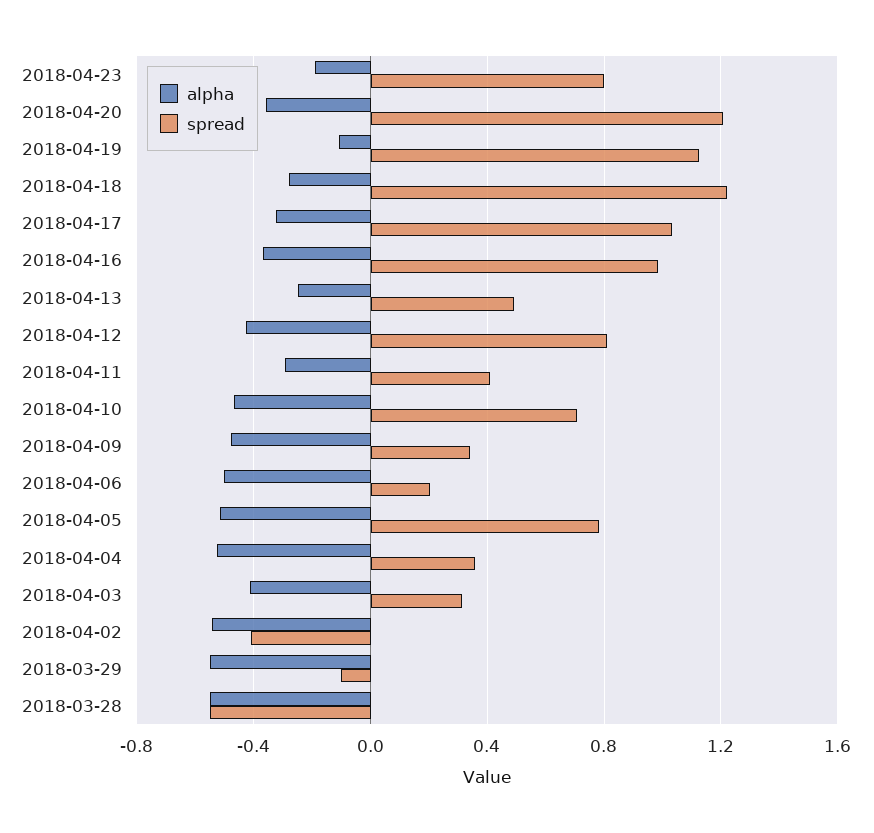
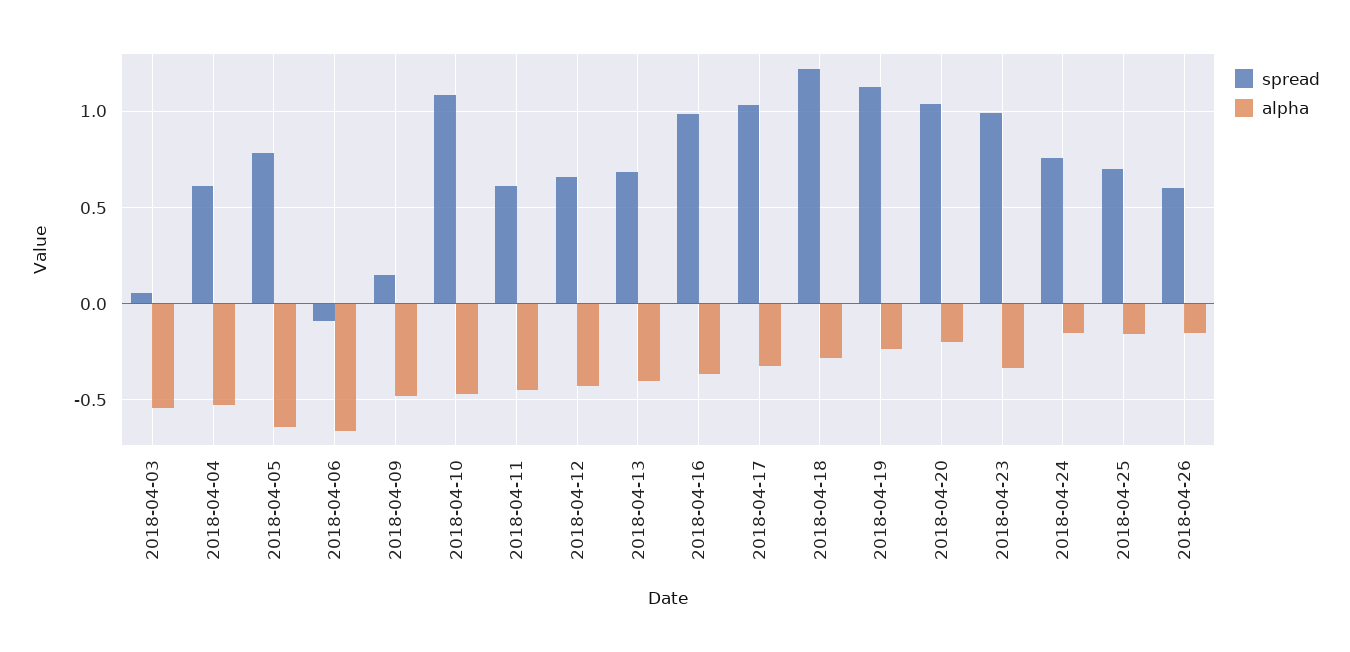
alpha, 2018-04-23: -0.2 -> -0.35
spread, 2018-04-23: 0.8 -> 1
alpha, 2018-04-20: -0.35 -> -0.2
spread, 2018-04-20: 1.2 -> 1.05
alpha, 2018-04-19: -0.1 -> -0.25
alpha, 2018-04-13: -0.25 -> -0.4
spread, 2018-04-13: 0.5 -> 0.7
spread, 2018-04-12: 0.8 -> 0.65
alpha, 2018-04-11: -0.3 -> -0.45
spread, 2018-04-11: 0.4 -> 0.6
spread, 2018-04-10: 0.7 -> 1.1
spread, 2018-04-09: 0.35 -> 0.15
alpha, 2018-04-06: -0.5 -> -0.65
spread, 2018-04-06: 0.2 -> -0.1
alpha, 2018-04-05: -0.5 -> -0.65
spread, 2018-04-04: 0.35 -> 0.6
alpha, 2018-04-03: -0.4 -> -0.55
spread, 2018-04-03: 0.3 -> 0.05
alpha, 2018-04-02: -0.55 -> none
spread, 2018-04-02: -0.4 -> none
alpha, 2018-03-29: -0.55 -> none
spread, 2018-03-29: -0.1 -> none
alpha, 2018-03-28: -0.55 -> none
spread, 2018-03-28: -0.55 -> none
spread, 2018-04-24: none -> 0.75
alpha, 2018-04-24: none -> -0.15
spread, 2018-04-25: none -> 0.7
alpha, 2018-04-25: none -> -0.15
spread, 2018-04-26: none -> 0.6
alpha, 2018-04-26: none -> -0.15

